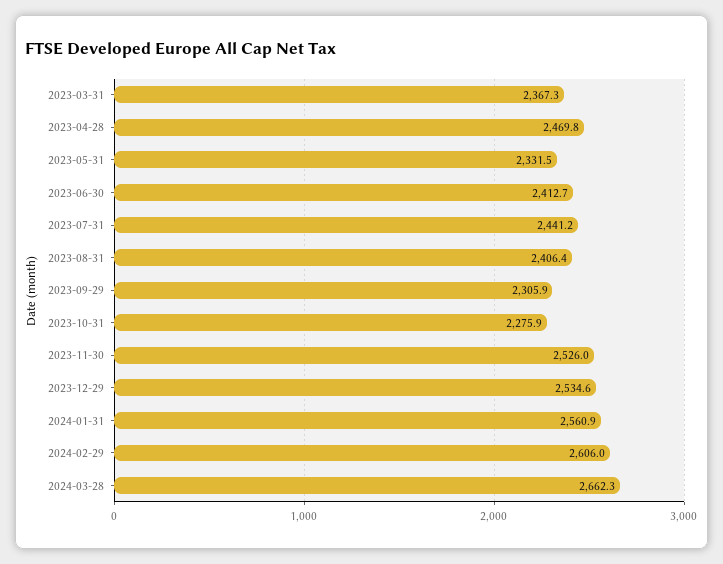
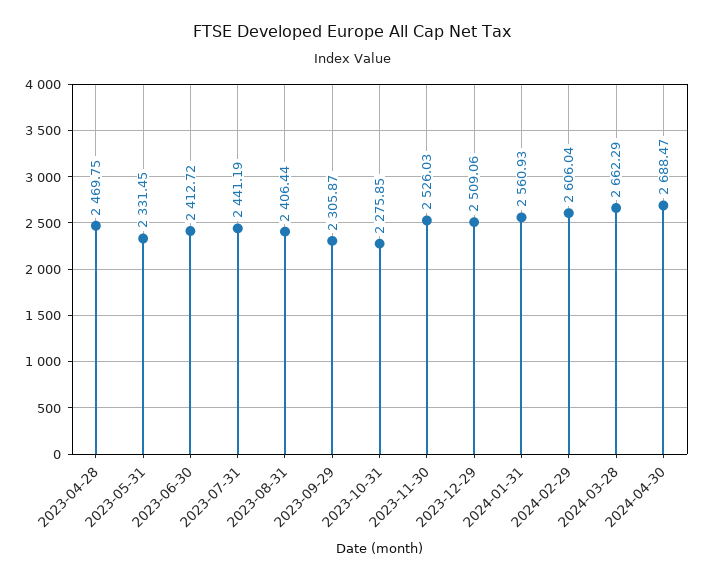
2023-03-31: 2367.3 -> none
2023-12-29: 2534.6 -> 2509.06
2024-04-30: none -> 2688.47

